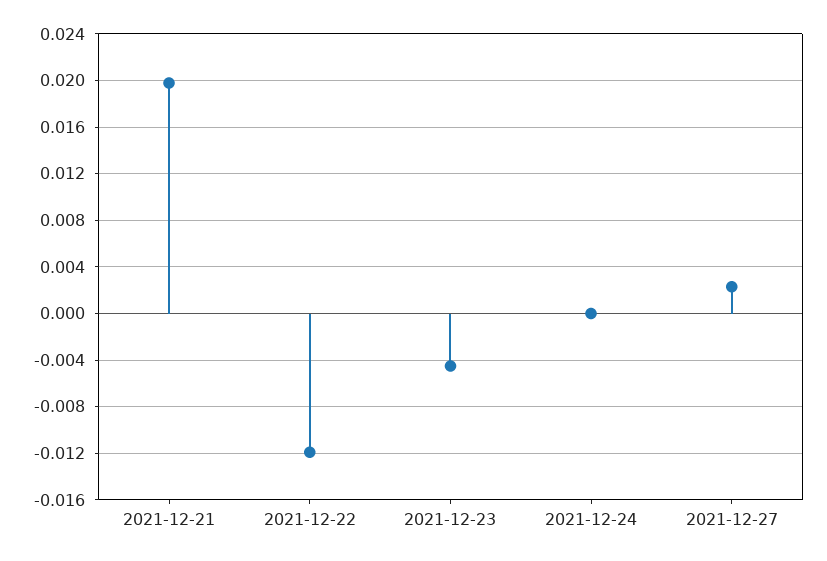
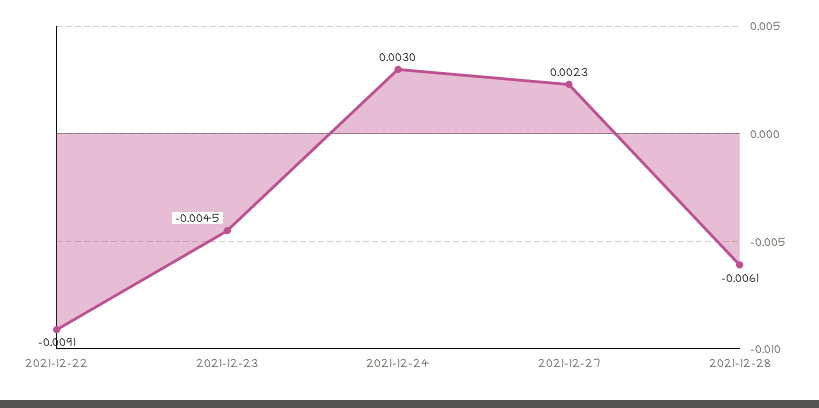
2021-12-21: 0.02 -> none
2021-12-22: -0.012 -> -0.0091
2021-12-24: 0 -> 0.003
2021-12-28: none -> -0.0061

